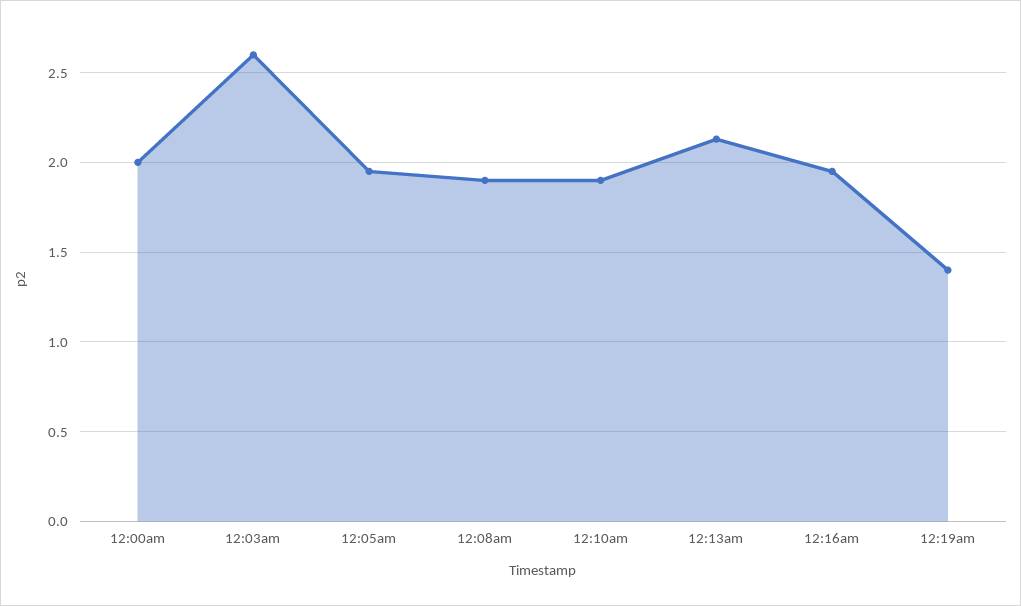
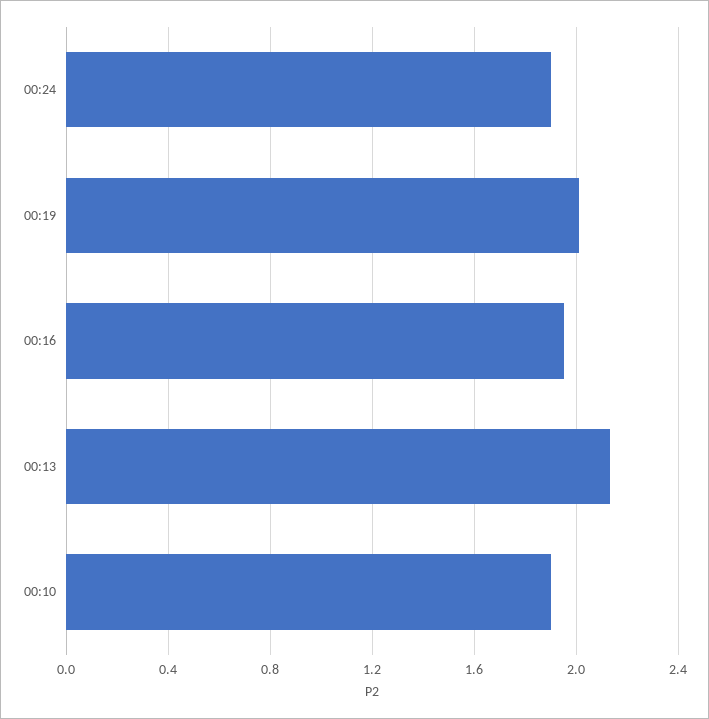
12:00am: 2 -> none
12:03am: 2.6 -> none
12:05am: 1.95 -> none
12:08am: 1.9 -> none
12:19am: 1.4 -> 2
00:24: none -> 1.9

